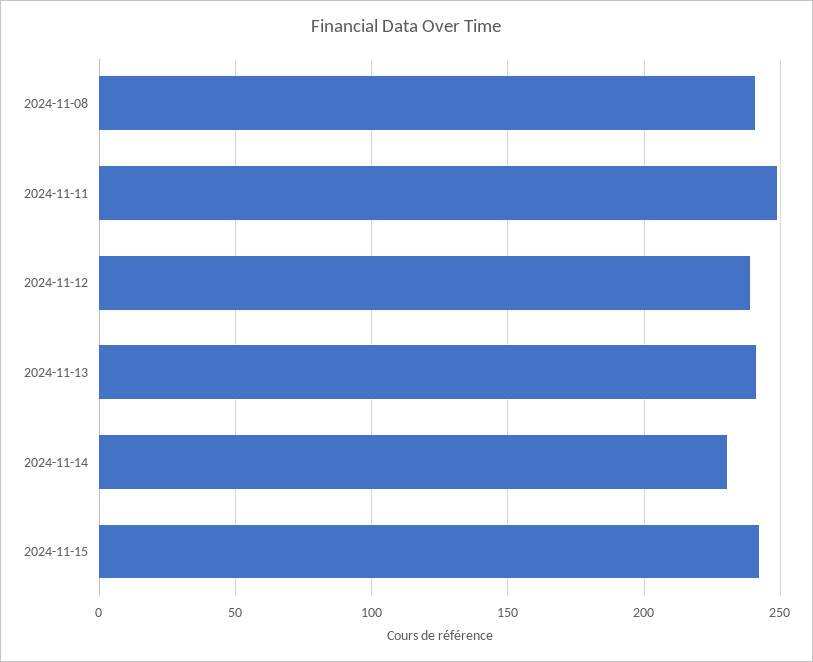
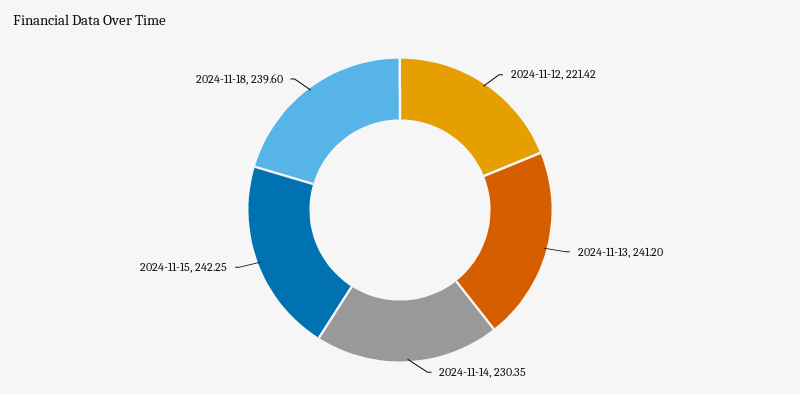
2024-11-08: 240 -> none
2024-11-11: 250 -> none
2024-11-12: 240 -> 221.42
2024-11-18: none -> 239.6

